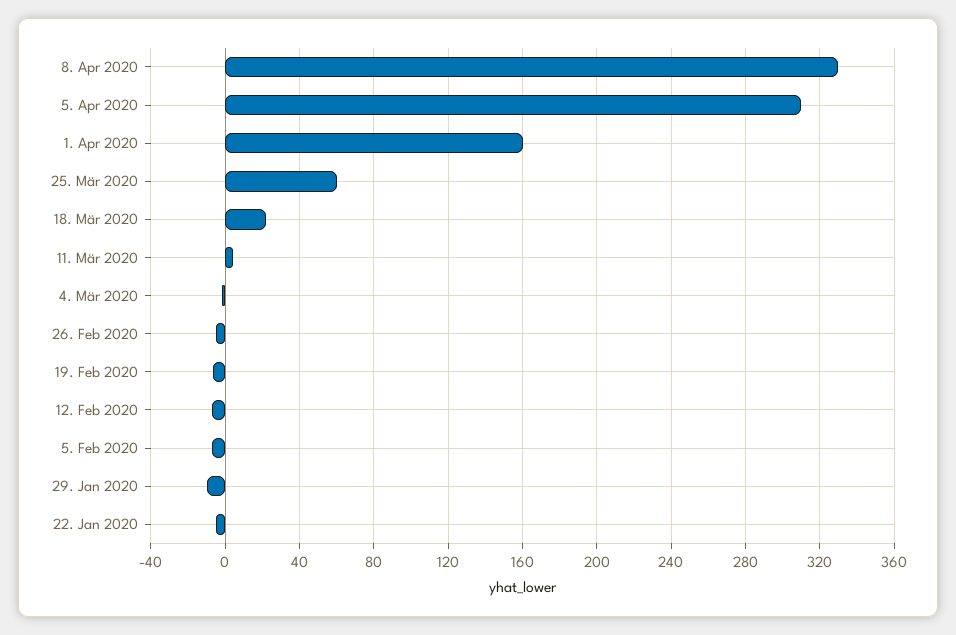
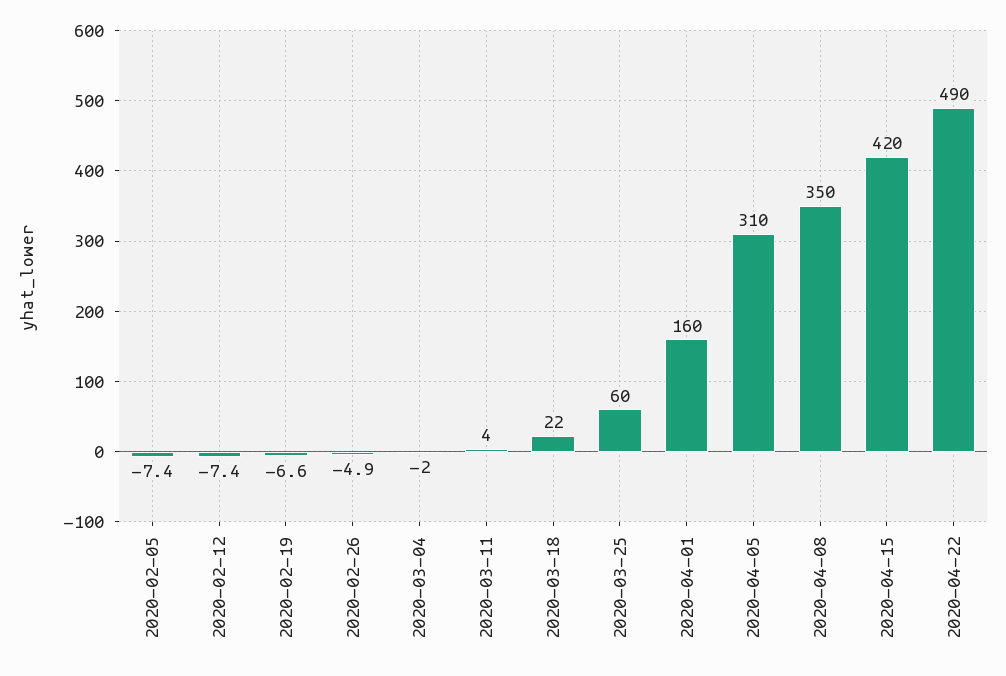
8. Apr 2020: 330 -> 350
29. Jan 2020: -10 -> none
22. Jan 2020: -5 -> none
2020-04-15: none -> 420
2020-04-22: none -> 490

